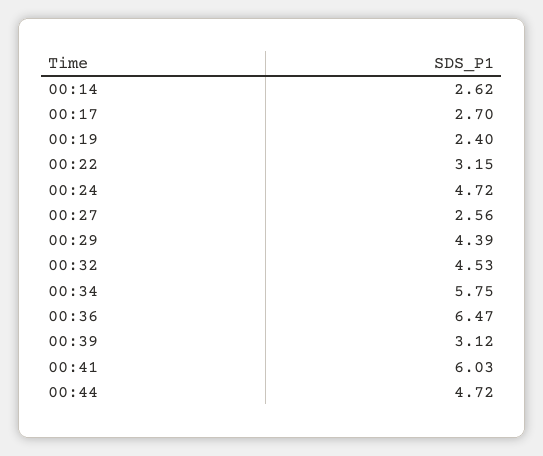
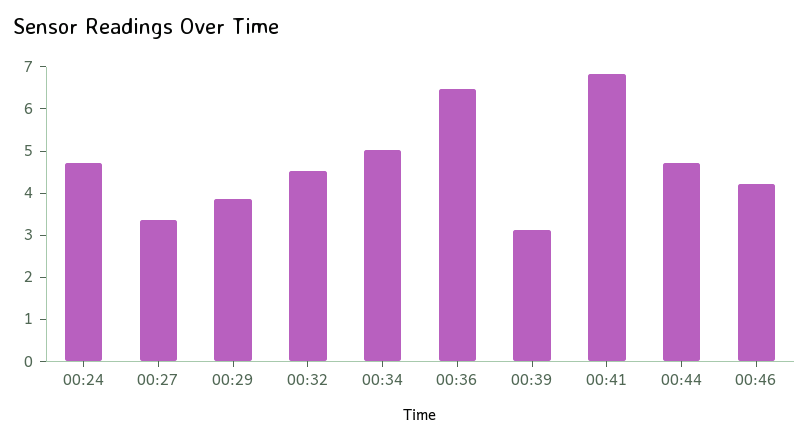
00:14: 2.62 -> none
00:17: 2.7 -> none
00:19: 2.4 -> none
00:22: 3.15 -> none
00:27: 2.56 -> 3.4
00:29: 4.39 -> 3.8
00:34: 5.75 -> 5
00:41: 6.03 -> 6.8
00:46: none -> 4.2

